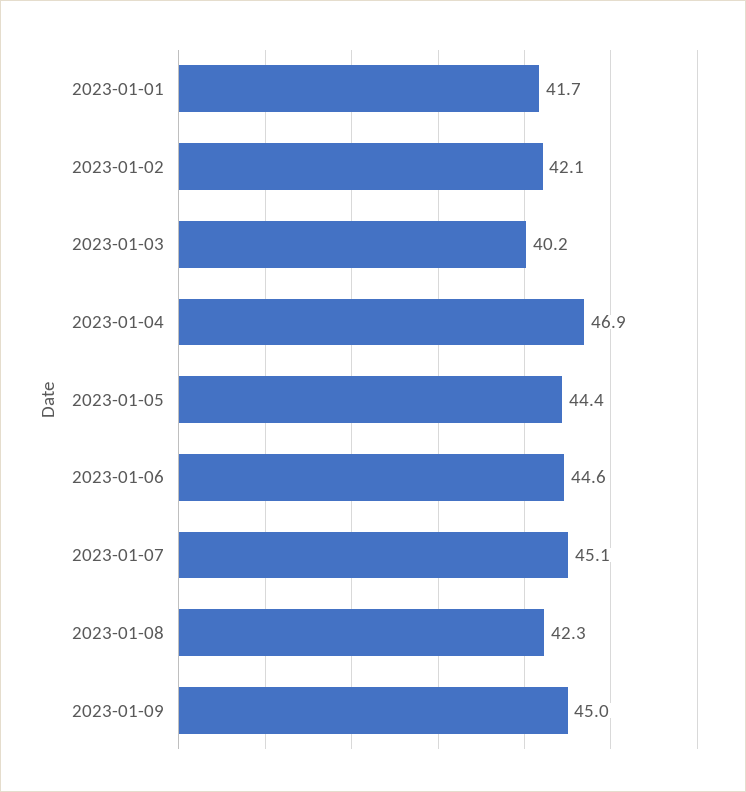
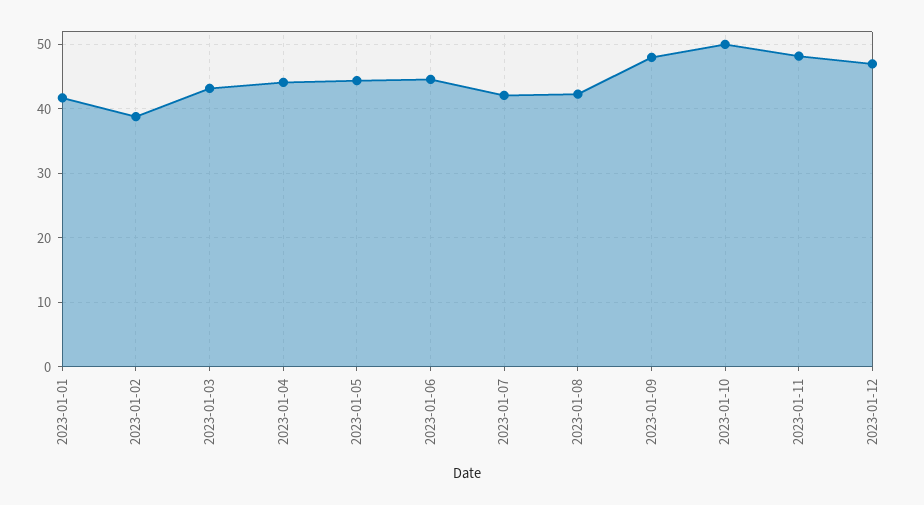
2023-01-02: 42.1 -> 39
2023-01-03: 40.2 -> 43
2023-01-04: 46.9 -> 44
2023-01-07: 45.1 -> 42
2023-01-09: 45 -> 48
2023-01-10: none -> 50
2023-01-11: none -> 48
2023-01-12: none -> 47

